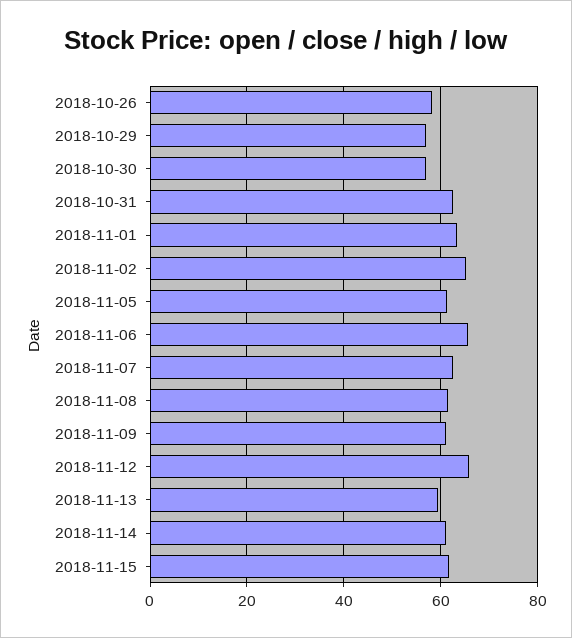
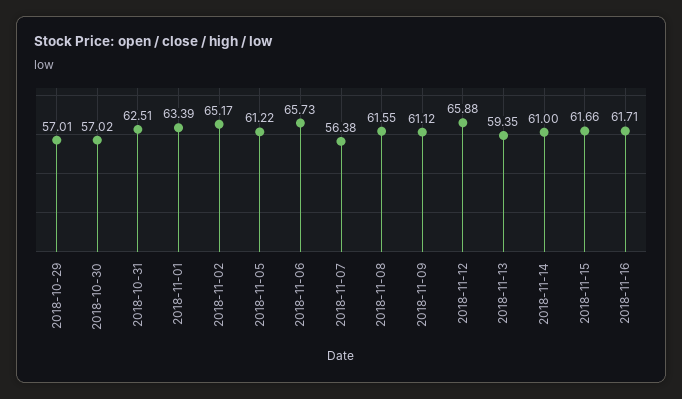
2018-10-26: 58 -> none
2018-11-07: 62 -> 56.38
2018-11-16: none -> 61.71

